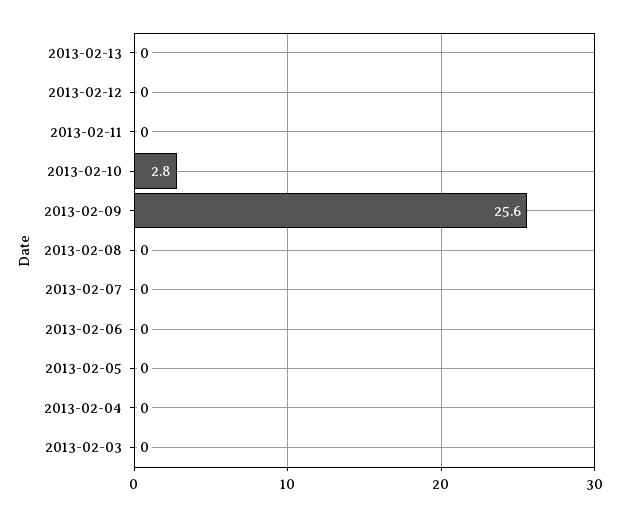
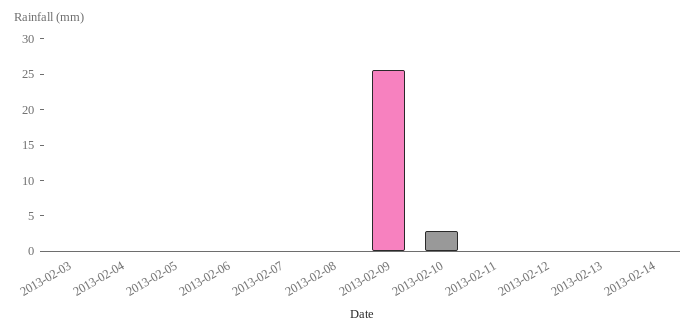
2013-02-14: none -> 0

